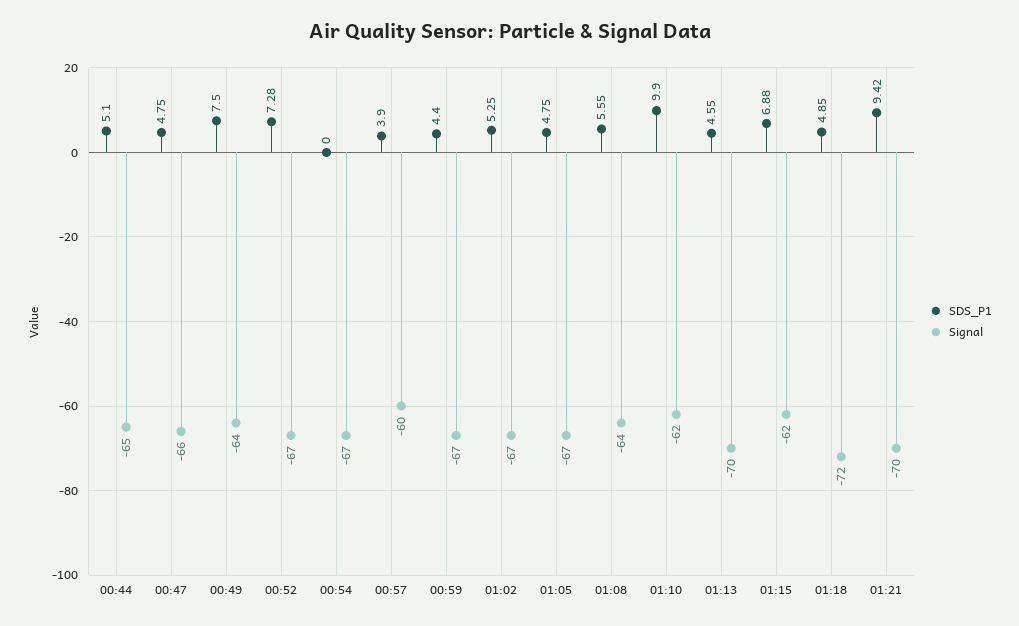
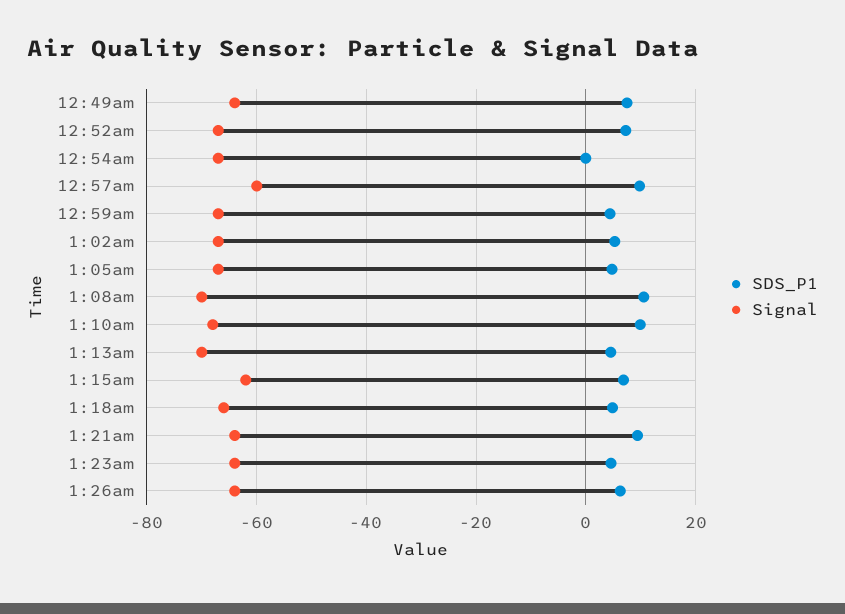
SDS_P1, 00:44: 5.1 -> none
Signal, 00:44: -65 -> none
SDS_P1, 00:47: 4.75 -> none
Signal, 00:47: -66 -> none
SDS_P1, 00:57: 3.9 -> 10
SDS_P1, 01:08: 5.55 -> 10
Signal, 01:08: -64 -> -70
Signal, 01:10: -62 -> -68
Signal, 01:18: -72 -> -66
Signal, 01:21: -70 -> -64
SDS_P1, 1:23am: none -> 4
Signal, 1:23am: none -> -64
SDS_P1, 1:26am: none -> 6
Signal, 1:26am: none -> -64

